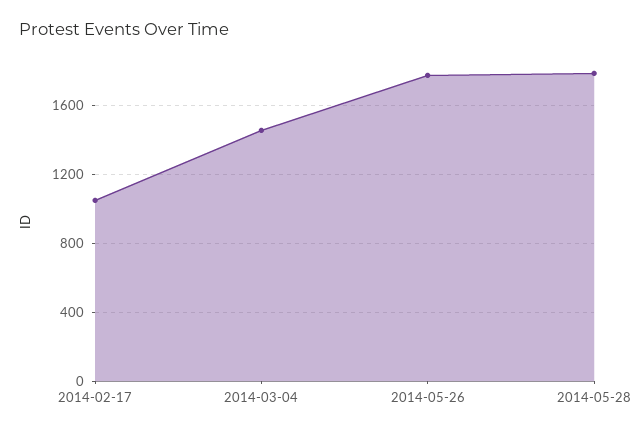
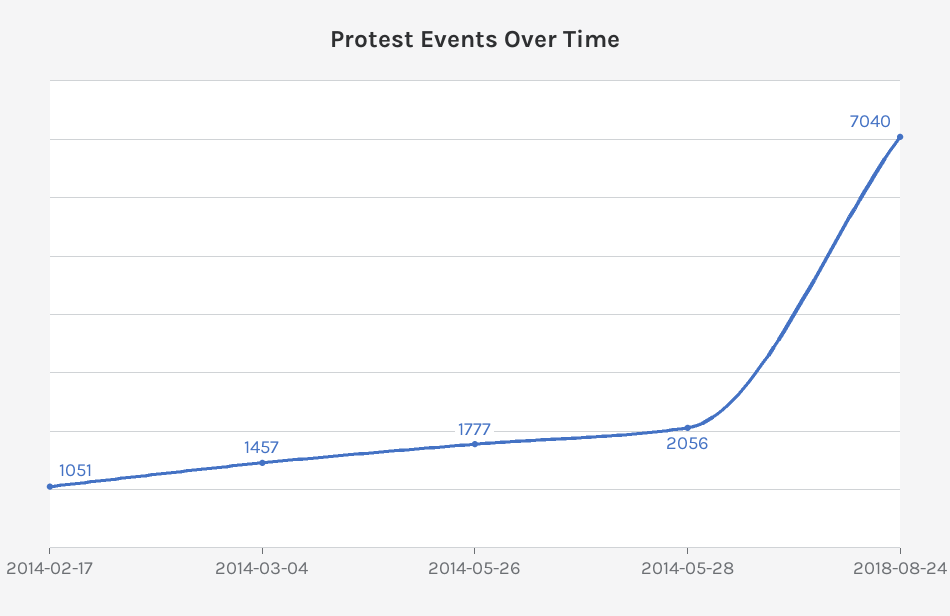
2014-05-28: 1800 -> 2056
2018-08-24: none -> 7040

